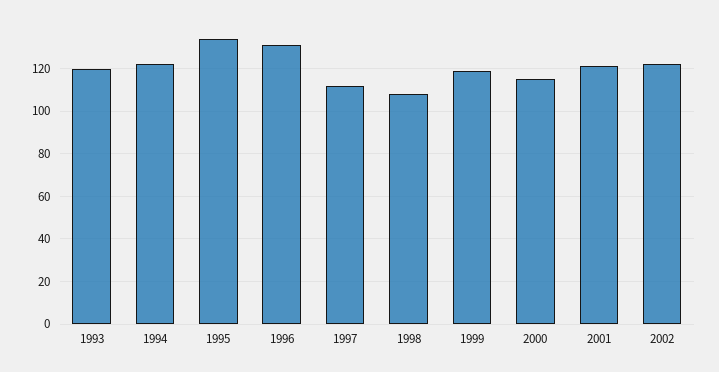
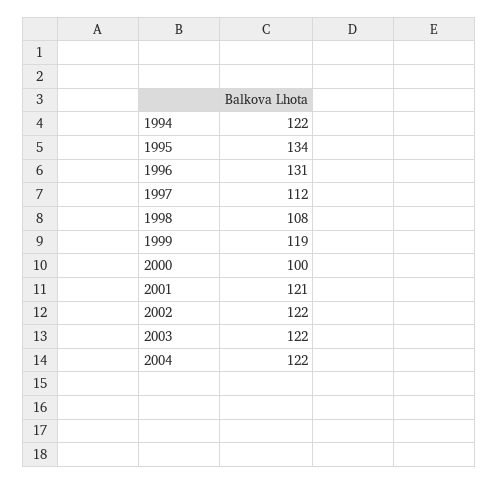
1993: 120 -> none
2000: 115 -> 100
2003: none -> 122
2004: none -> 122

